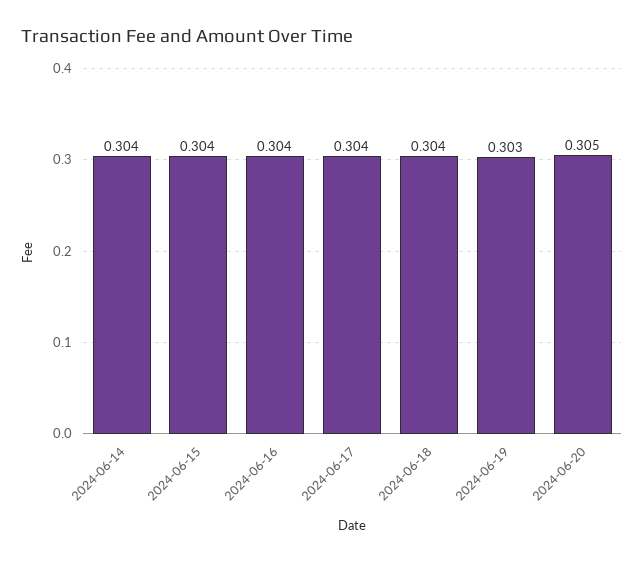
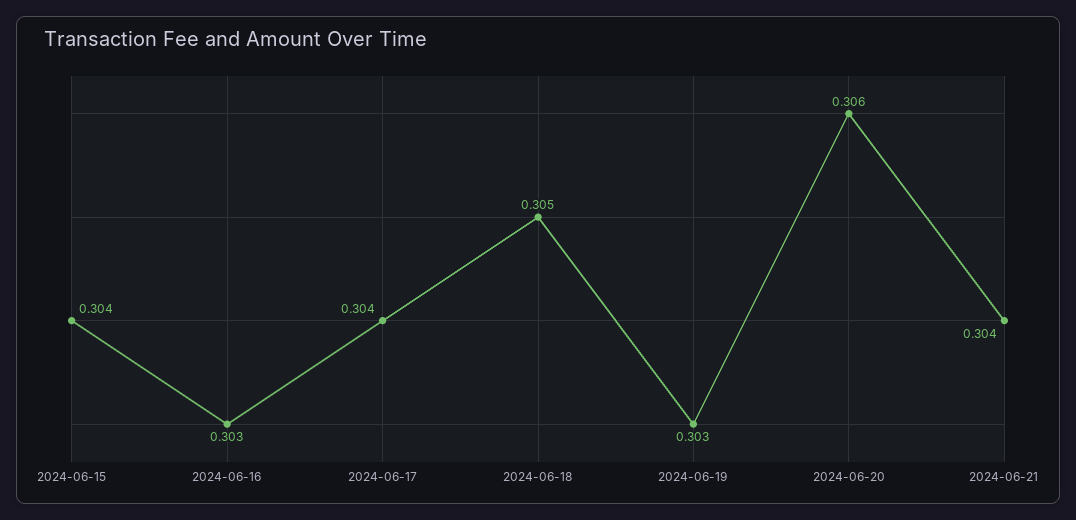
2024-06-14: 0.304 -> none
2024-06-16: 0.304 -> 0.303
2024-06-18: 0.304 -> 0.305
2024-06-20: 0.305 -> 0.306
2024-06-21: none -> 0.304

